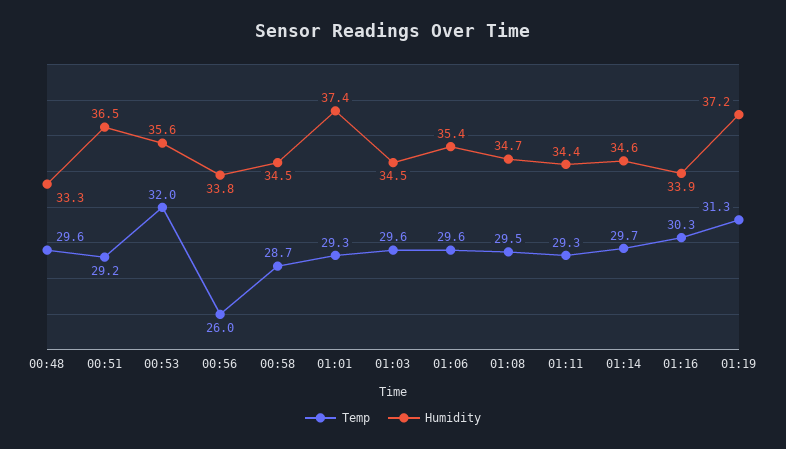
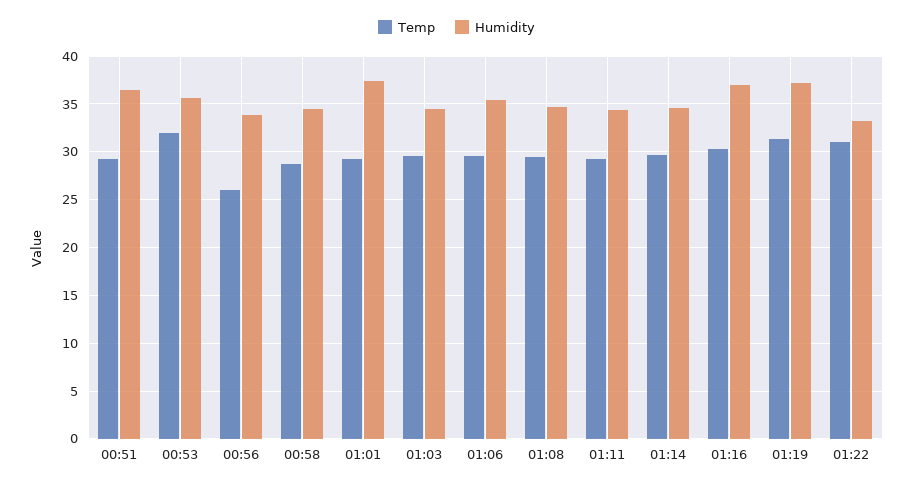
Temp, 00:48: 29.6 -> none
Humidity, 00:48: 33.3 -> none
Humidity, 01:16: 33.9 -> 37
Temp, 01:22: none -> 31
Humidity, 01:22: none -> 33

